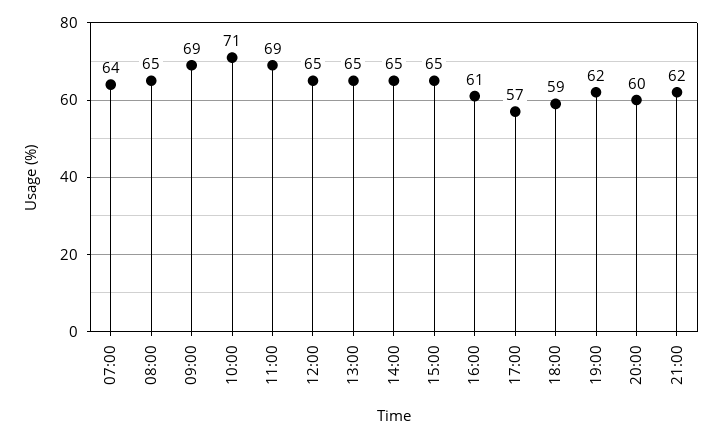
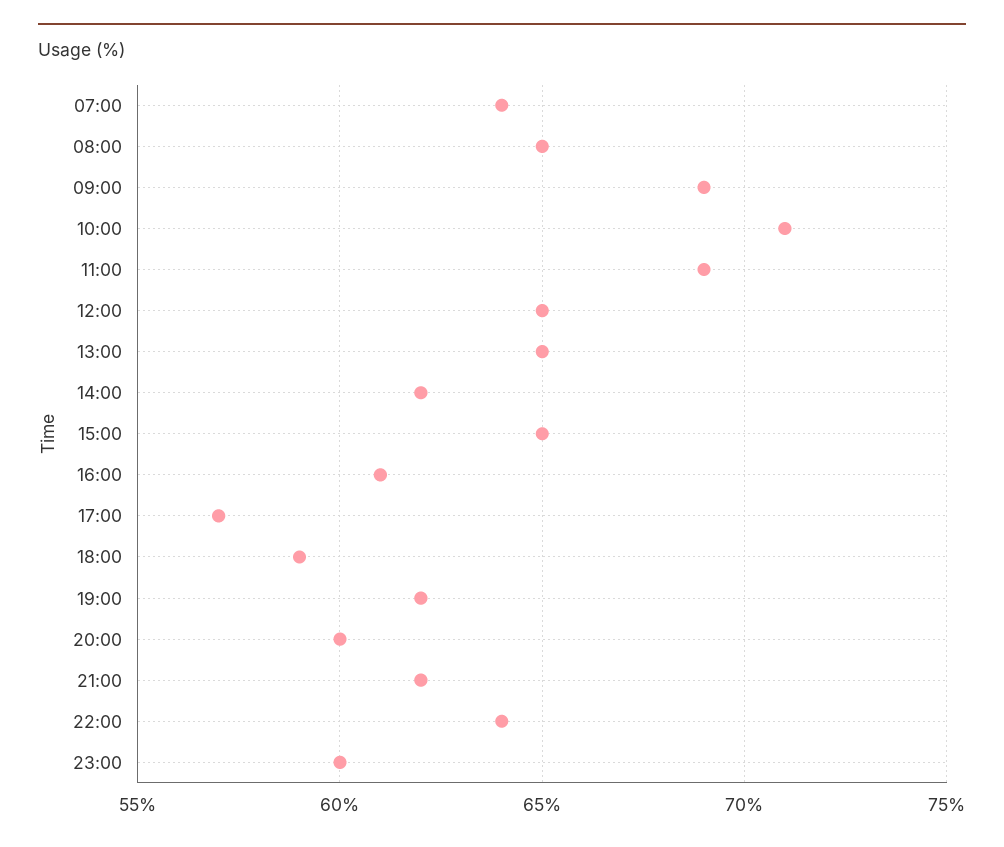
14:00: 65 -> 62
22:00: none -> 64
23:00: none -> 60

